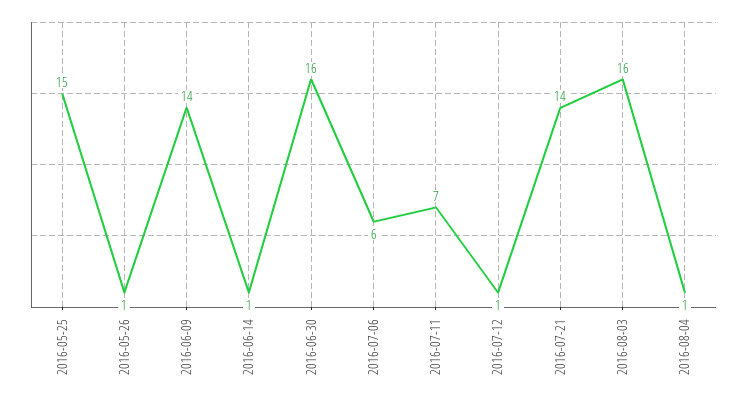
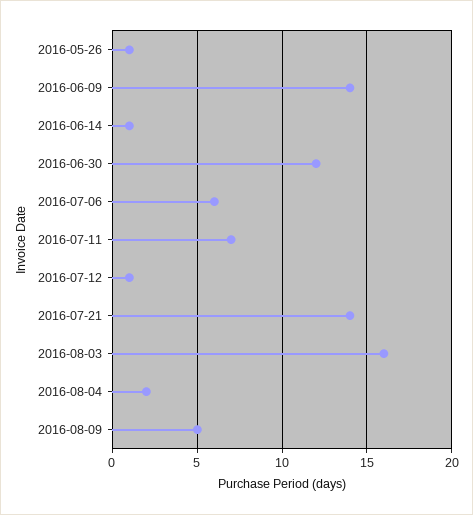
2016-05-25: 15 -> none
2016-06-30: 16 -> 12
2016-08-04: 1 -> 2
2016-08-09: none -> 5

